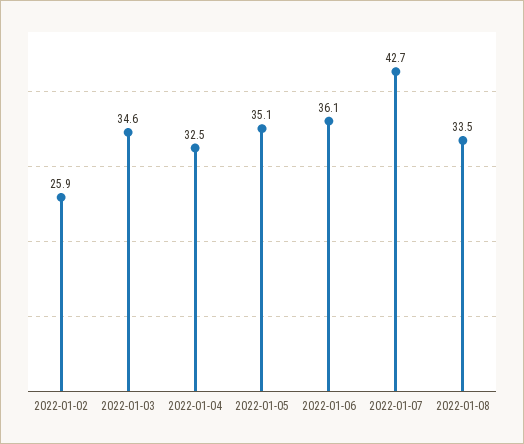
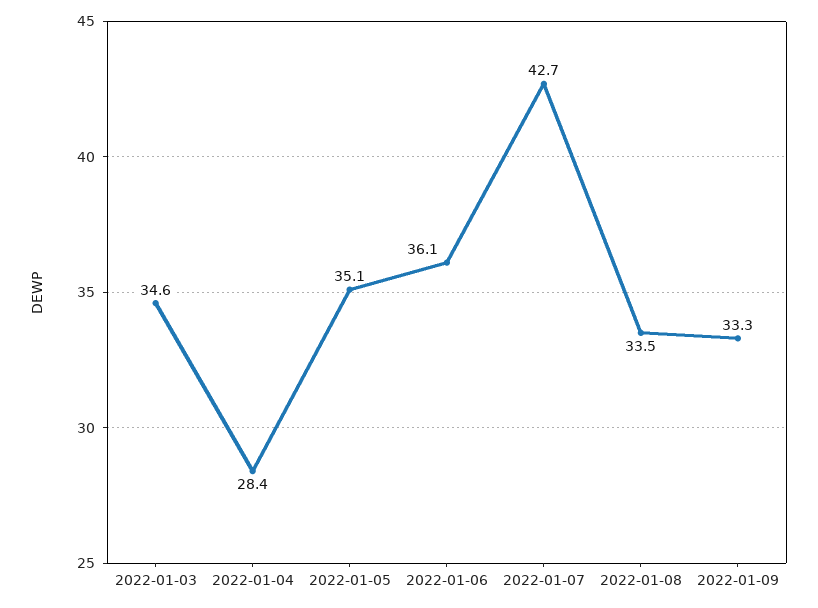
2022-01-02: 25.9 -> none
2022-01-04: 32.5 -> 28.4
2022-01-09: none -> 33.3

